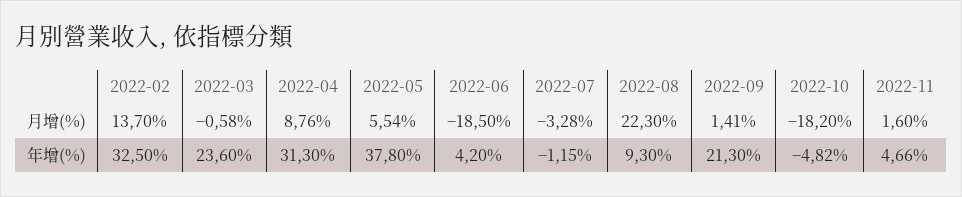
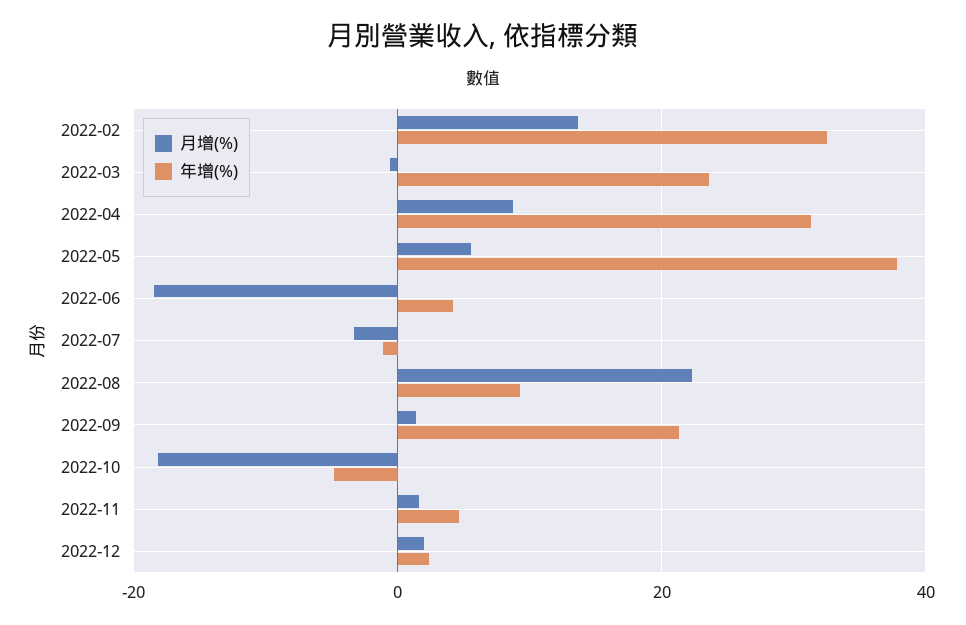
月增(%), 2022-12: none -> 2
年增(%), 2022-12: none -> 2

